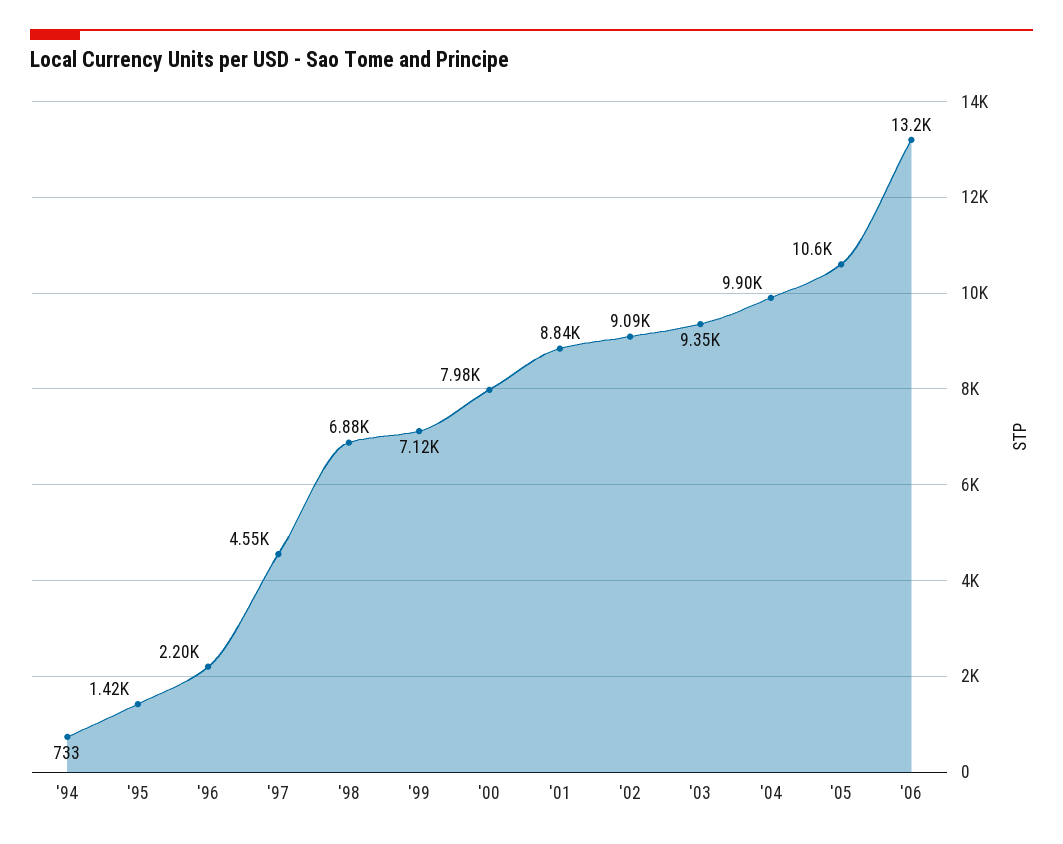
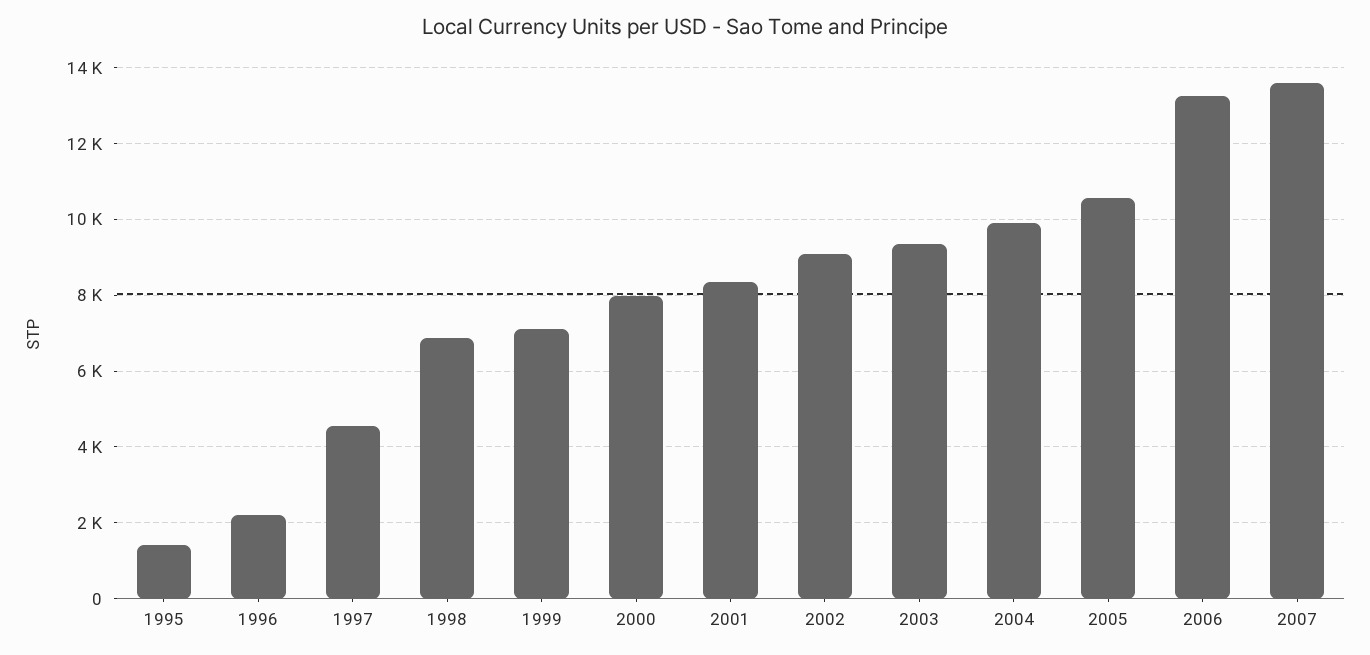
'94: 733 -> none
'01: 8840 -> 8400
2007: none -> 13600

